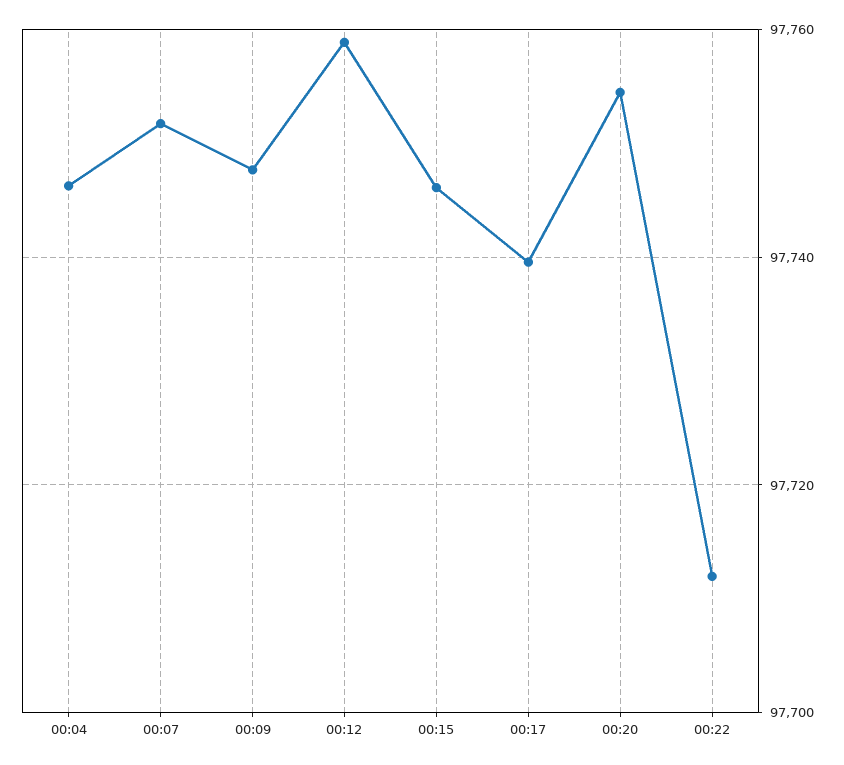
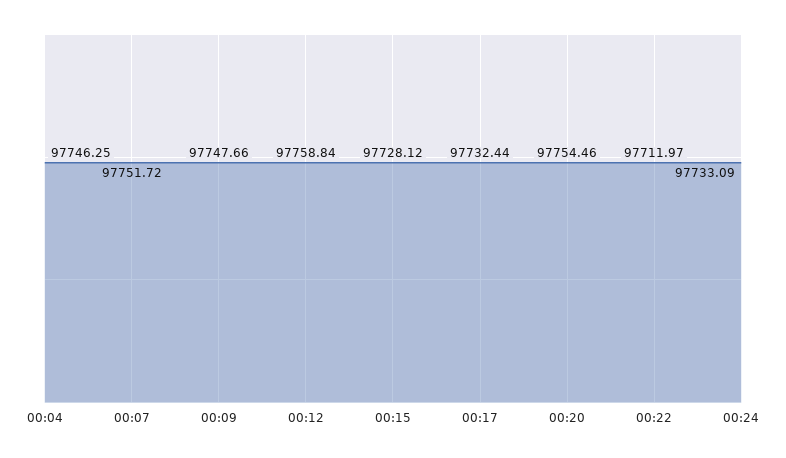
00:15: 97746 -> 97728.12
00:17: 97740 -> 97732.44
00:24: none -> 97733.09

